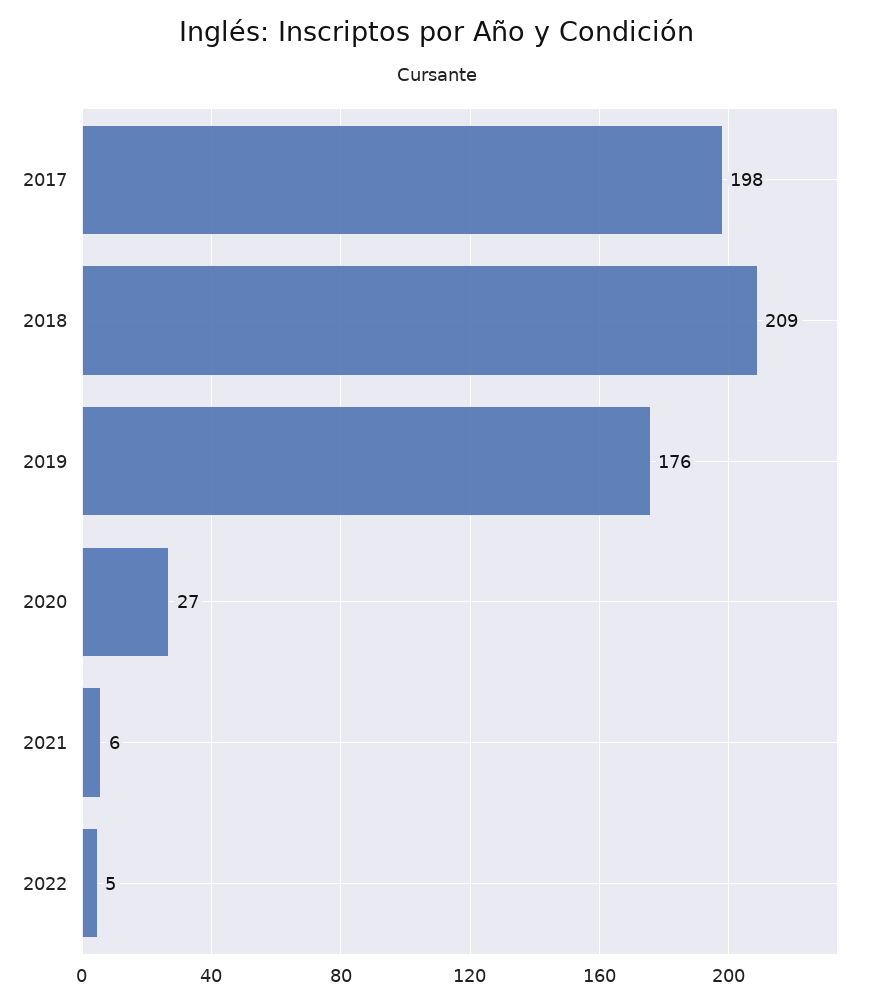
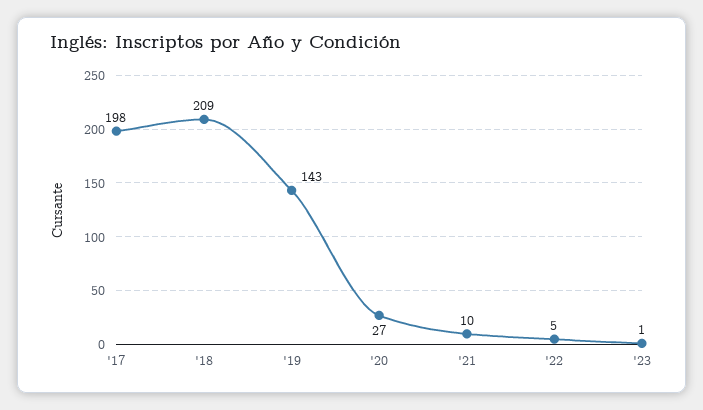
2019: 176 -> 143
2021: 6 -> 10
'23: none -> 1

